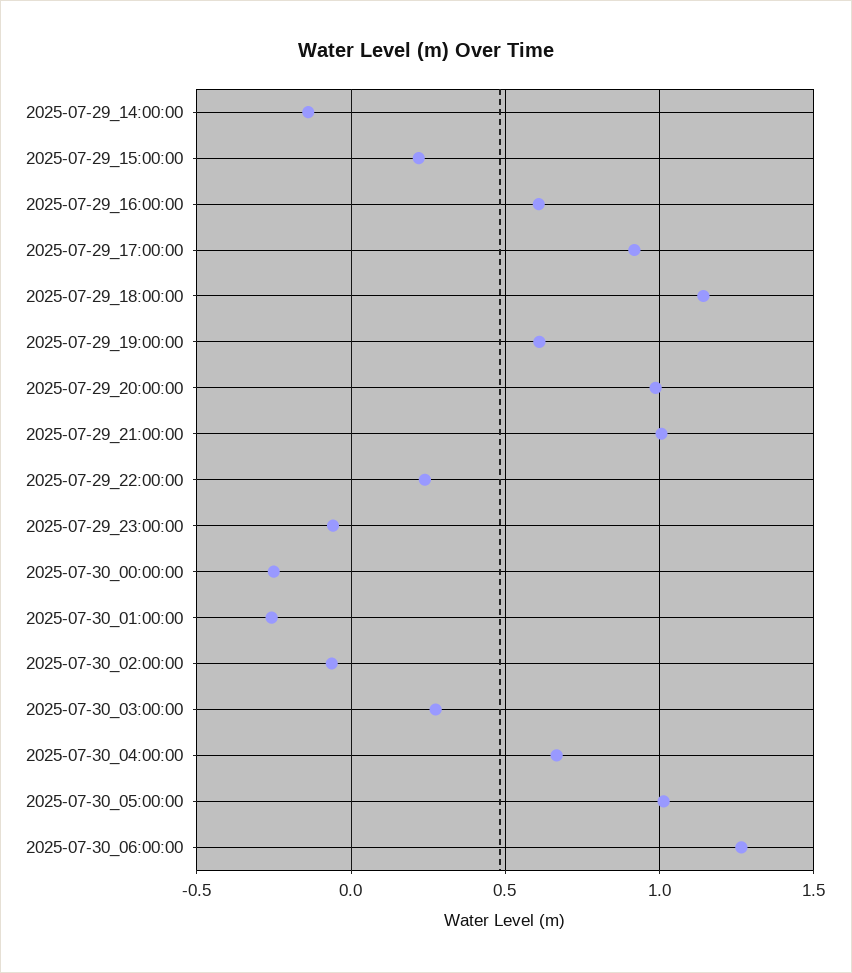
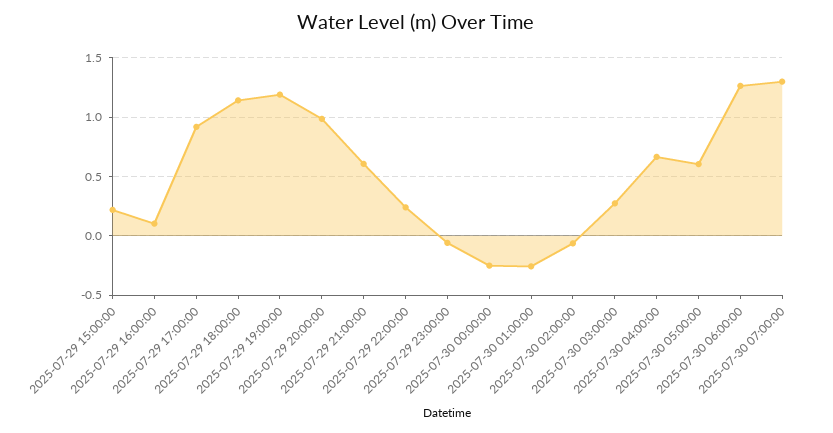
2025-07-29_14:00:00: -0.15 -> none
2025-07-29_16:00:00: 0.6 -> 0.1
2025-07-29_19:00:00: 0.6 -> 1.2
2025-07-29_21:00:00: 1 -> 0.6
2025-07-30_05:00:00: 1 -> 0.6
2025-07-30 07:00:00: none -> 1.3

